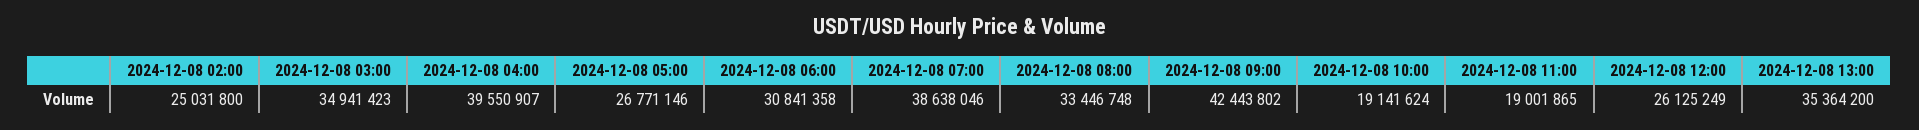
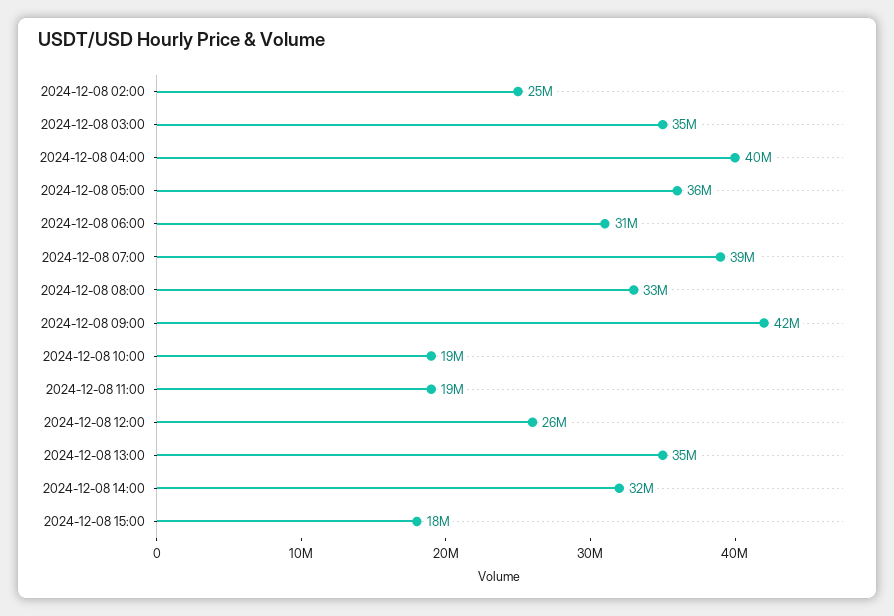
2024-12-08 05:00: 26771146 -> 36000000
2024-12-08 14:00: none -> 32000000
2024-12-08 15:00: none -> 18000000

